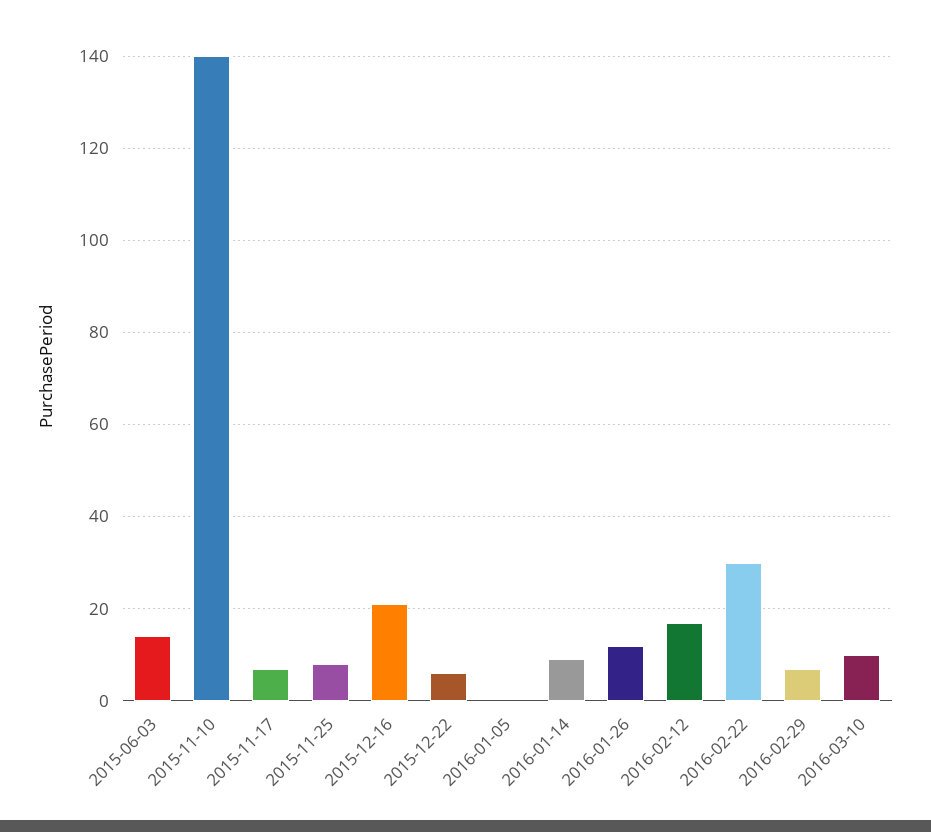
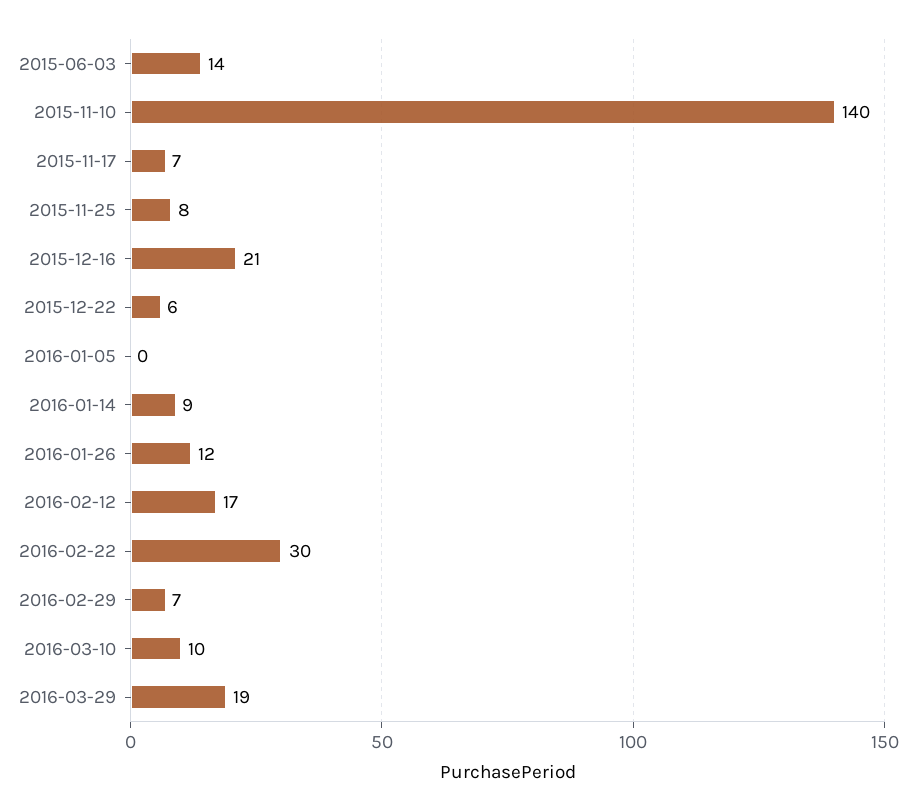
2016-03-29: none -> 19

